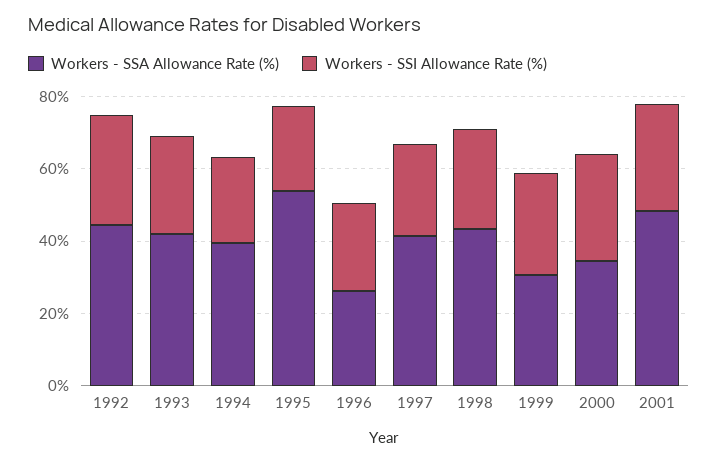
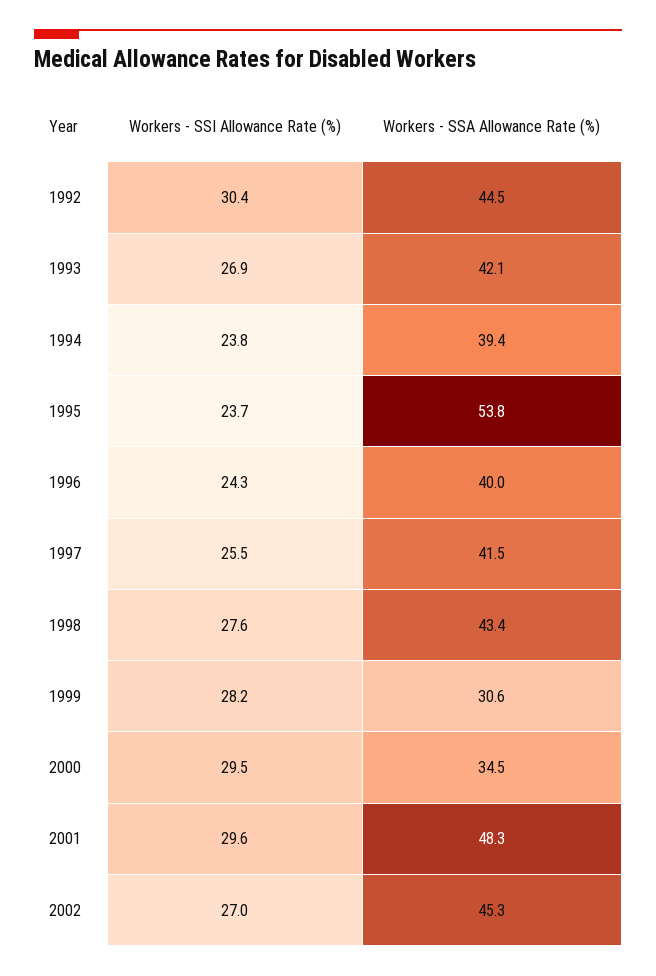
Workers - SSA Allowance Rate (%), 1996: 25 -> 40
Workers - SSI Allowance Rate (%), 2002: none -> 27
Workers - SSA Allowance Rate (%), 2002: none -> 45.3

